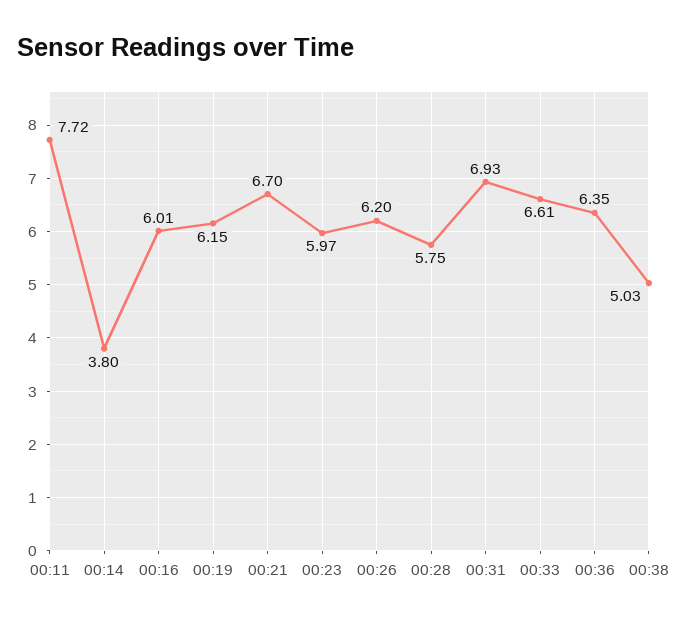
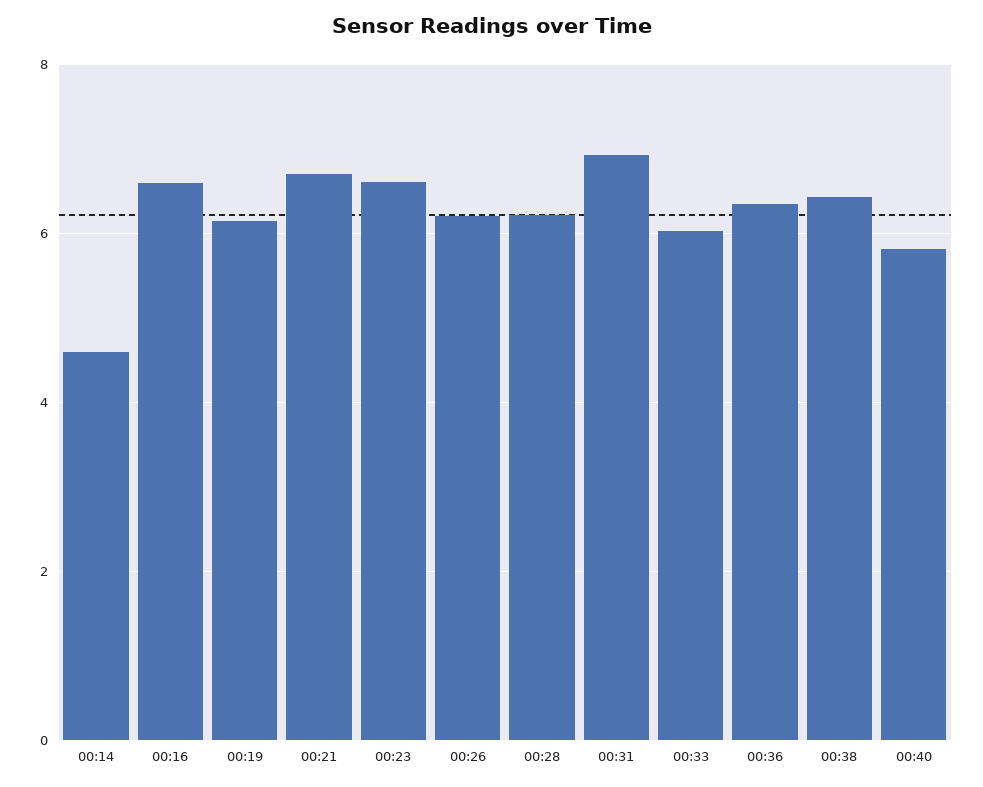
00:11: 7.72 -> none
00:14: 3.8 -> 4.6
00:16: 6.01 -> 6.6
00:23: 5.97 -> 6.6
00:28: 5.75 -> 6.2
00:33: 6.61 -> 6
00:38: 5.03 -> 6.4
00:40: none -> 5.8

